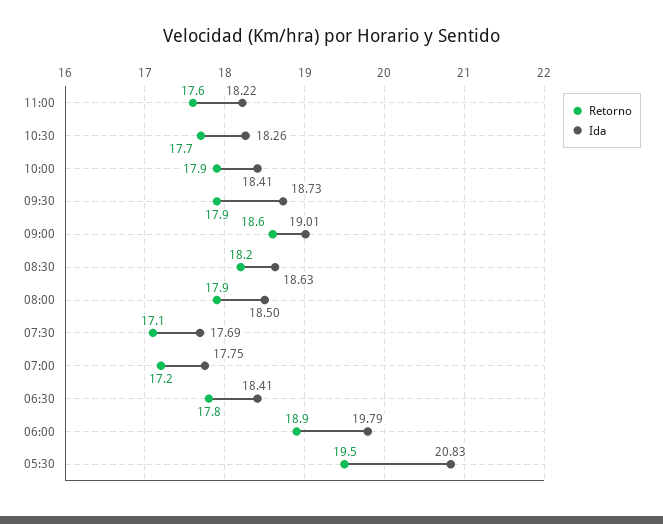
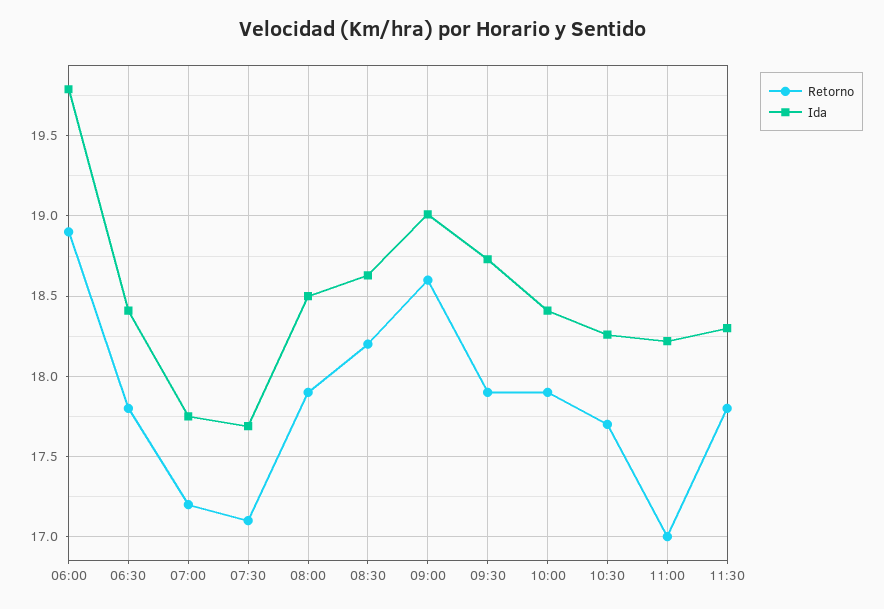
Retorno, 11:00: 17.6 -> 17
Retorno, 05:30: 19.5 -> none
Ida, 05:30: 20.83 -> none
Retorno, 11:30: none -> 17.8
Ida, 11:30: none -> 18.3

